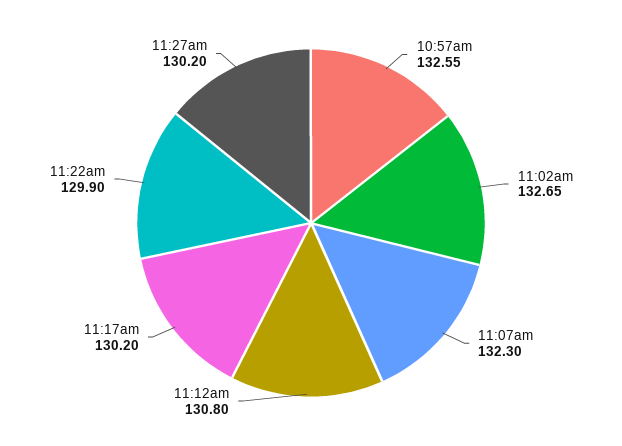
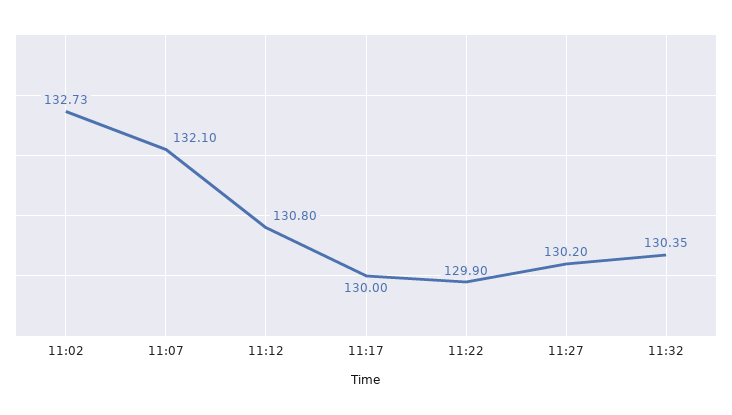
10:57am: 132.55 -> none
11:02am: 132.65 -> 132.73
11:07am: 132.3 -> 132.1
11:17am: 130.2 -> 130
11:32: none -> 130.35

